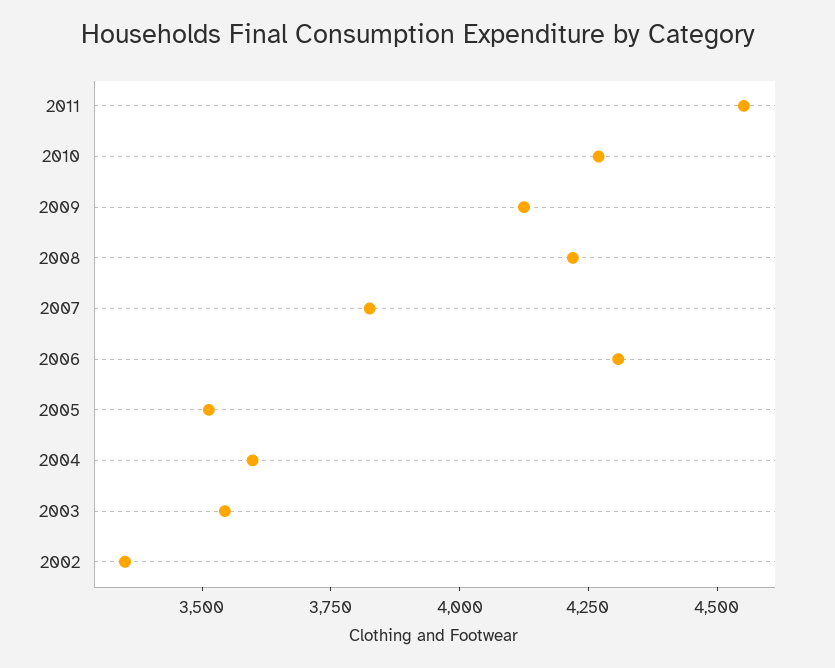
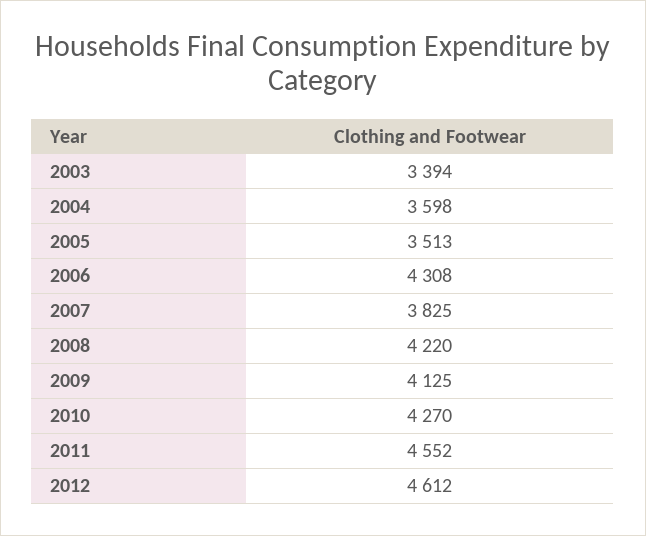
2003: 3550 -> 3394
2002: 3350 -> none
2012: none -> 4612

